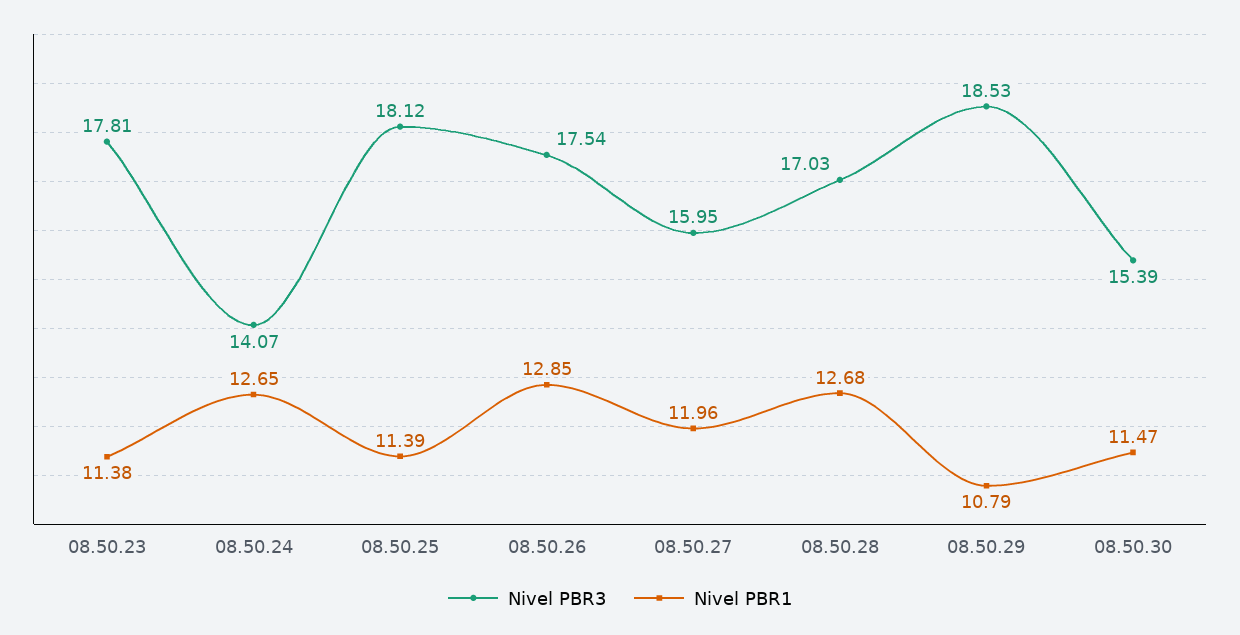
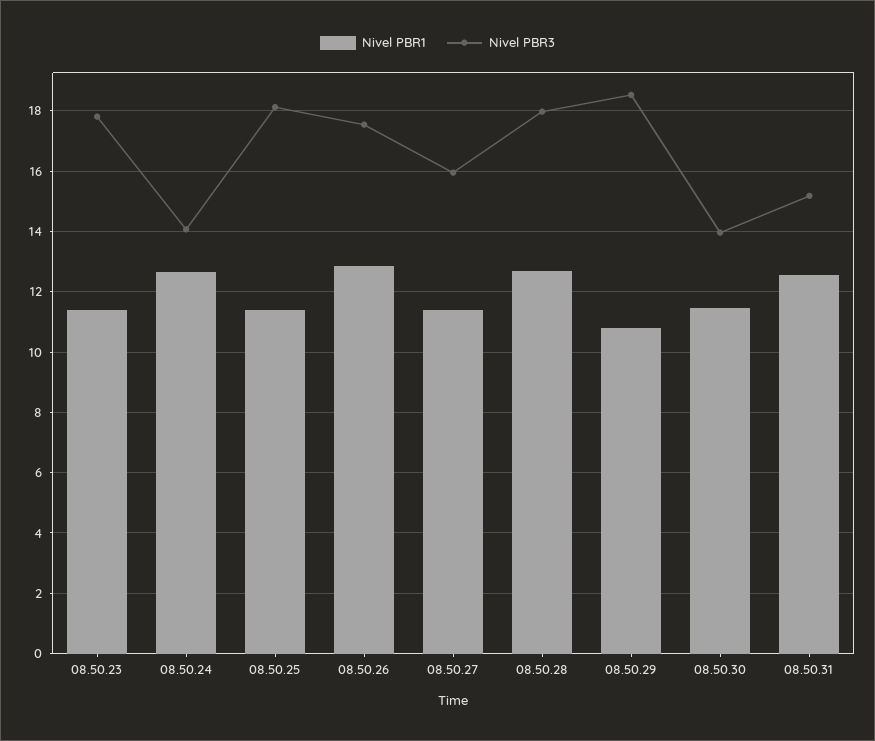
Nivel PBR1, 08.50.27: 11.96 -> 11.4
Nivel PBR3, 08.50.28: 17.03 -> 18
Nivel PBR3, 08.50.30: 15.39 -> 14
Nivel PBR1, 08.50.31: none -> 12.6
Nivel PBR3, 08.50.31: none -> 15.2

